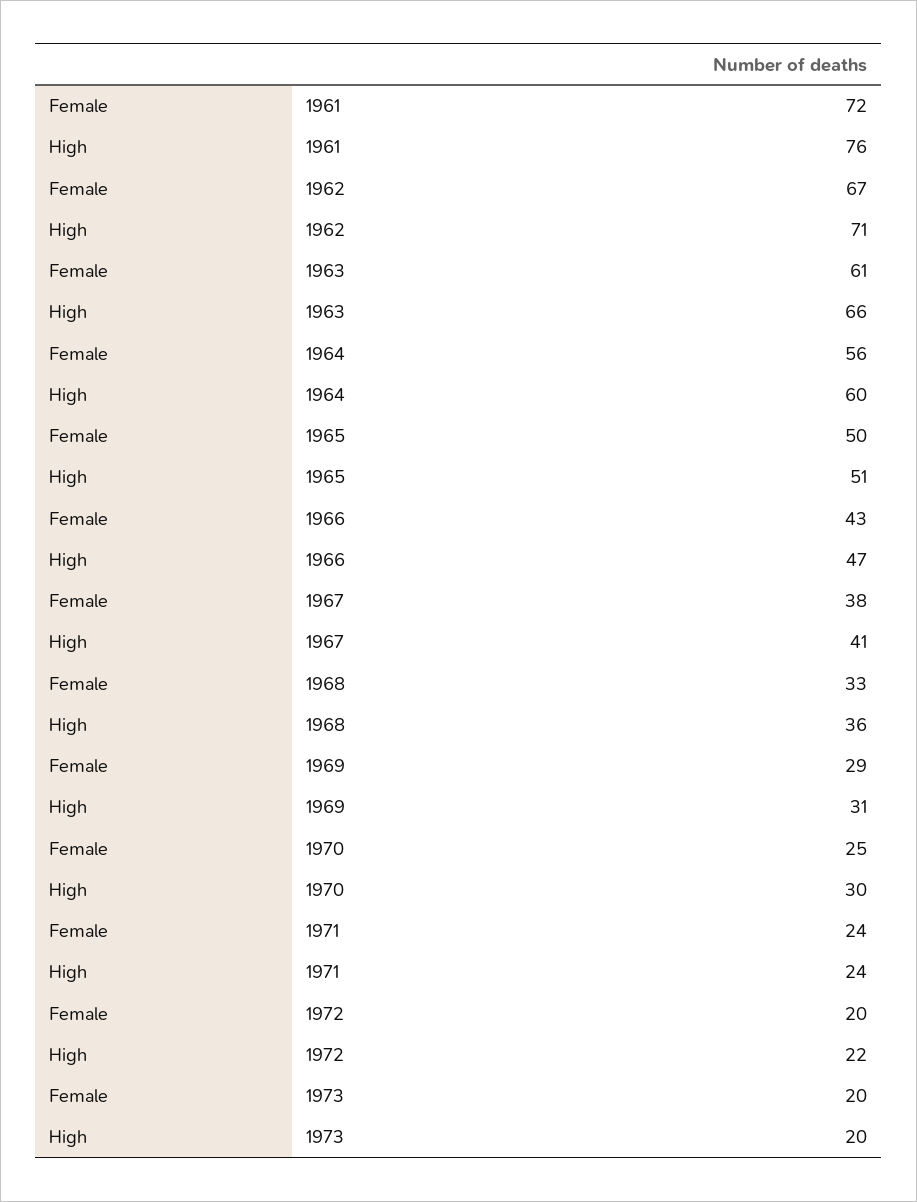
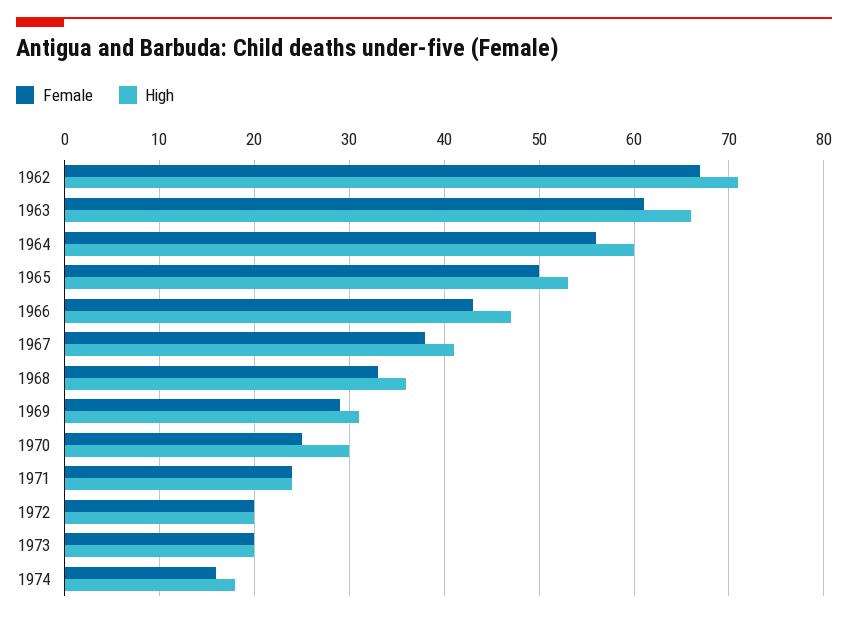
Female, 1961: 72 -> none
High, 1961: 76 -> none
High, 1965: 51 -> 53
High, 1972: 22 -> 20
Female, 1974: none -> 16
High, 1974: none -> 18

